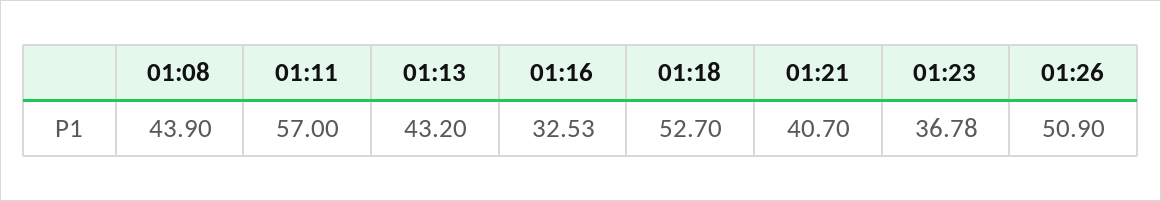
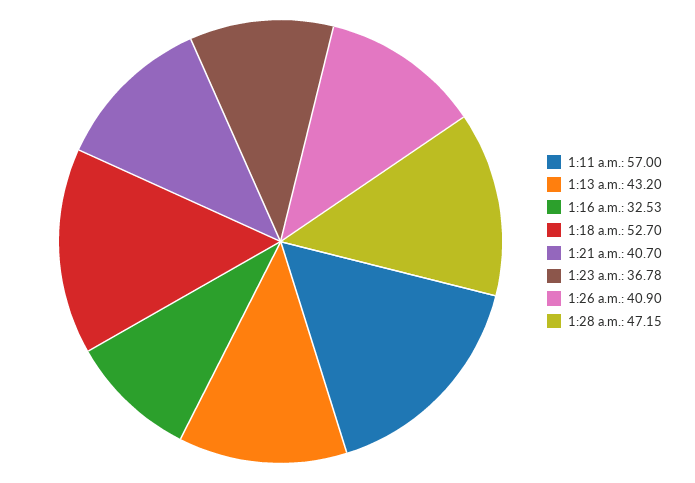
01:08: 43.9 -> none
01:26: 50.9 -> 40.9
1:28 a.m.: none -> 47.15

